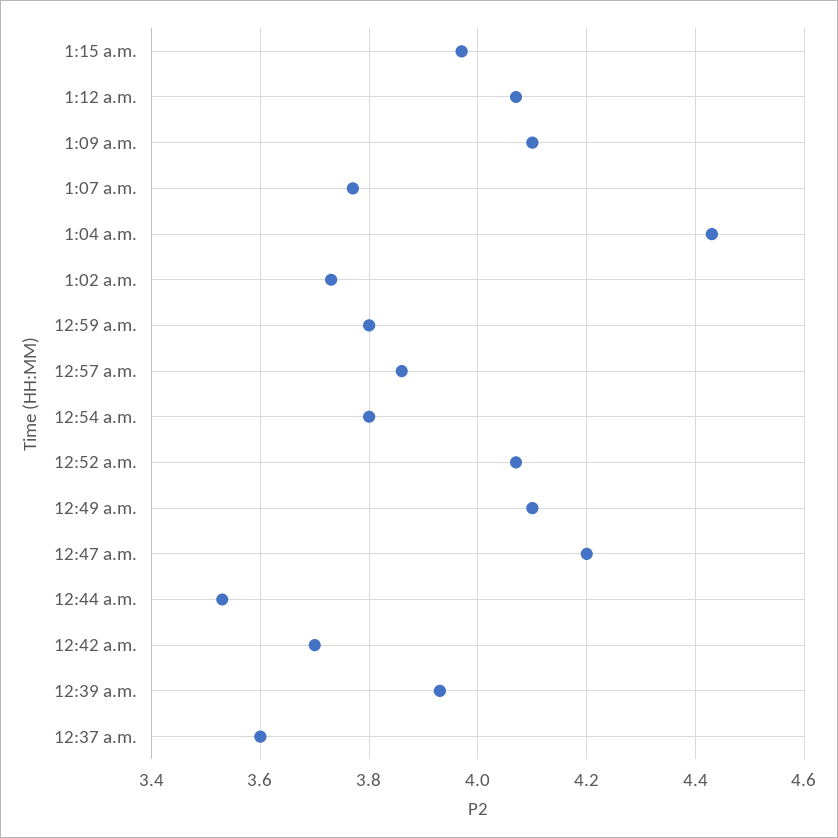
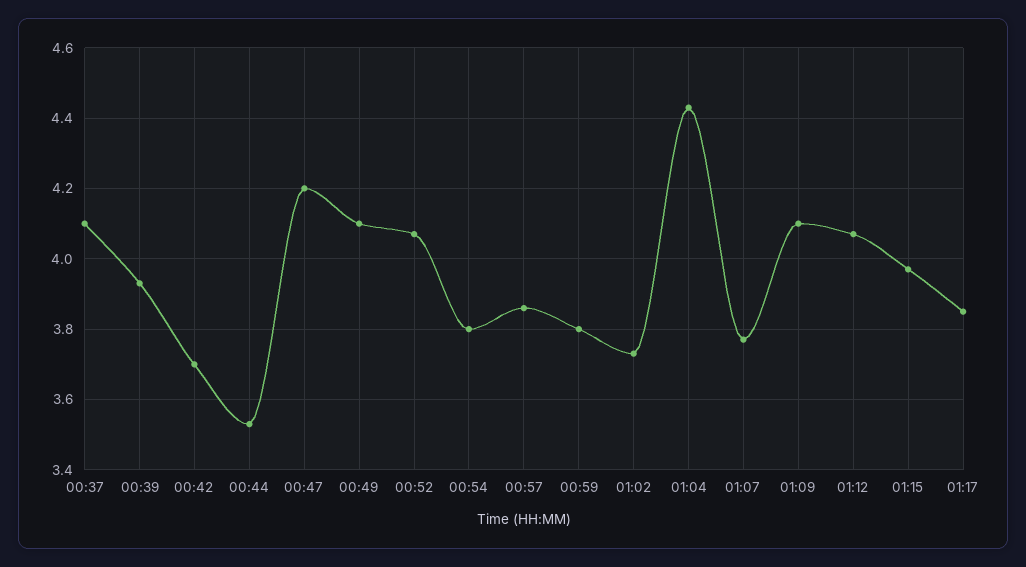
12:37 a.m.: 3.6 -> 4.1
01:17: none -> 3.85

